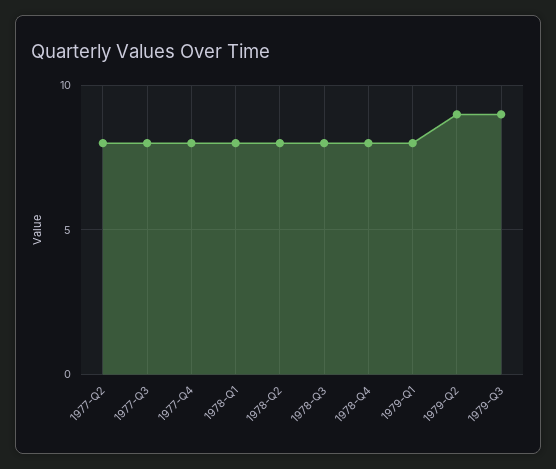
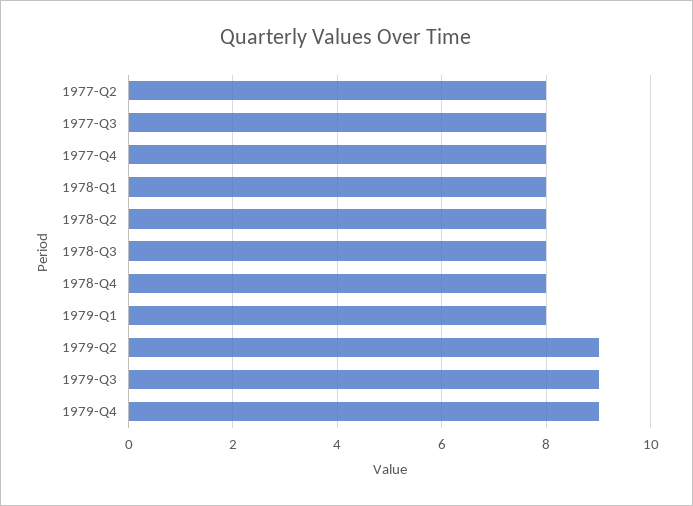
1979-Q4: none -> 9

